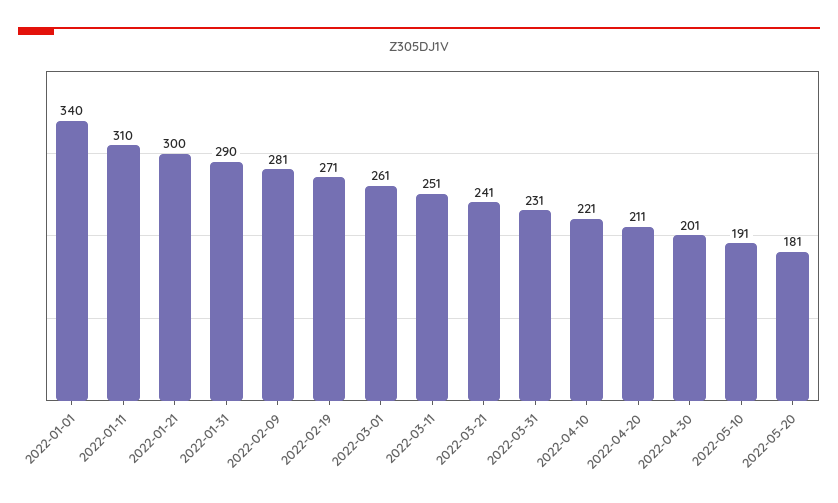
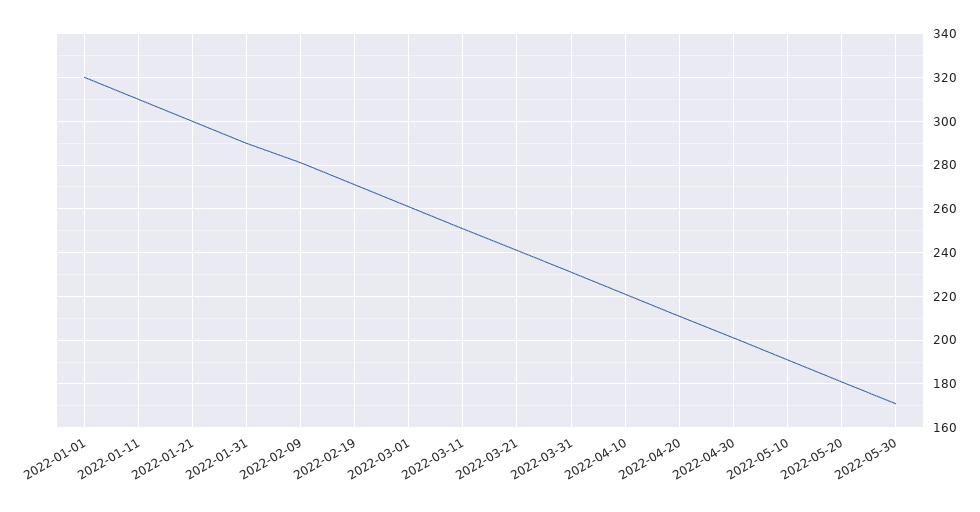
2022-01-01: 340 -> 320
2022-05-30: none -> 170

